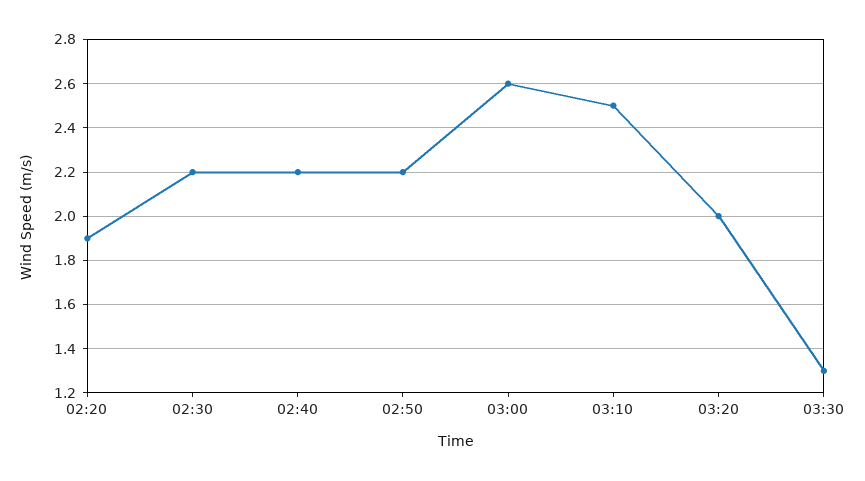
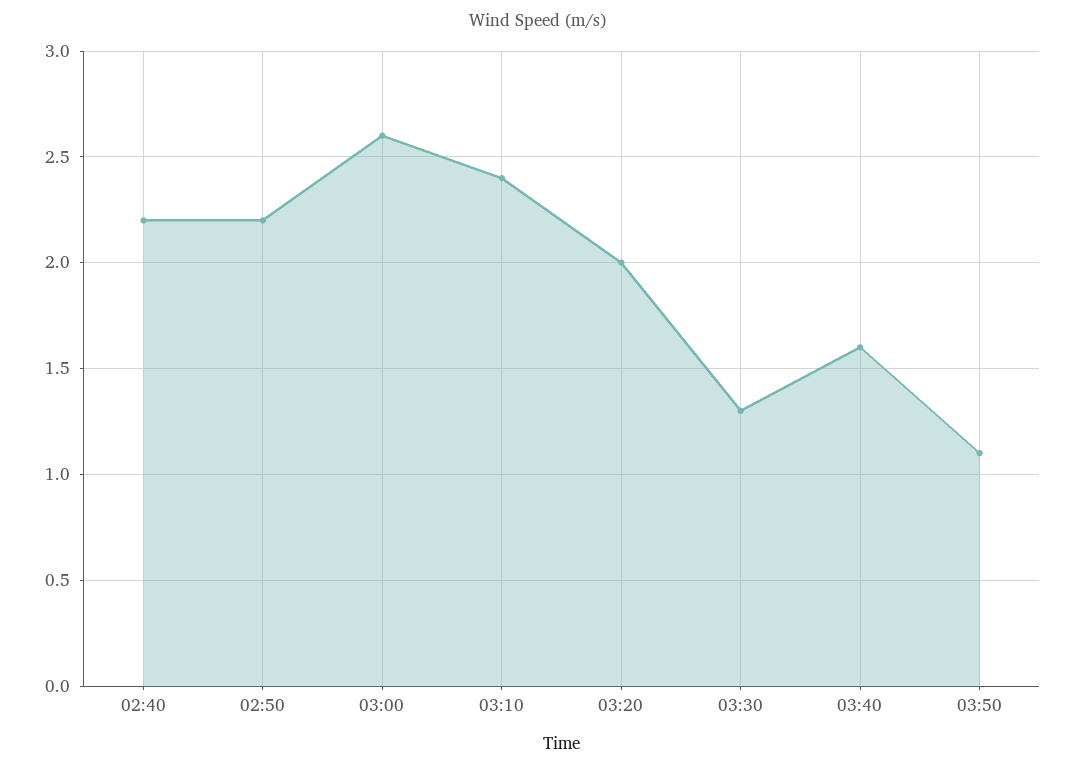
02:20: 1.9 -> none
02:30: 2.2 -> none
03:10: 2.5 -> 2.4
03:40: none -> 1.6
03:50: none -> 1.1

